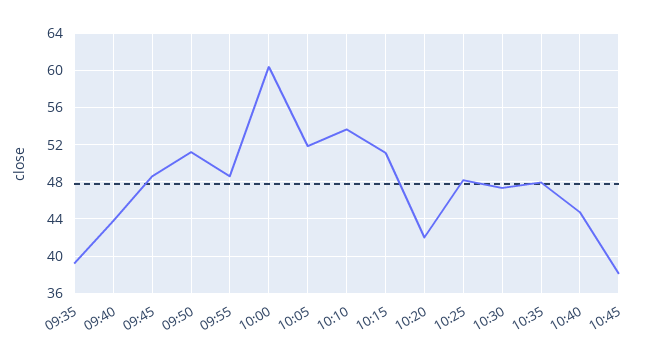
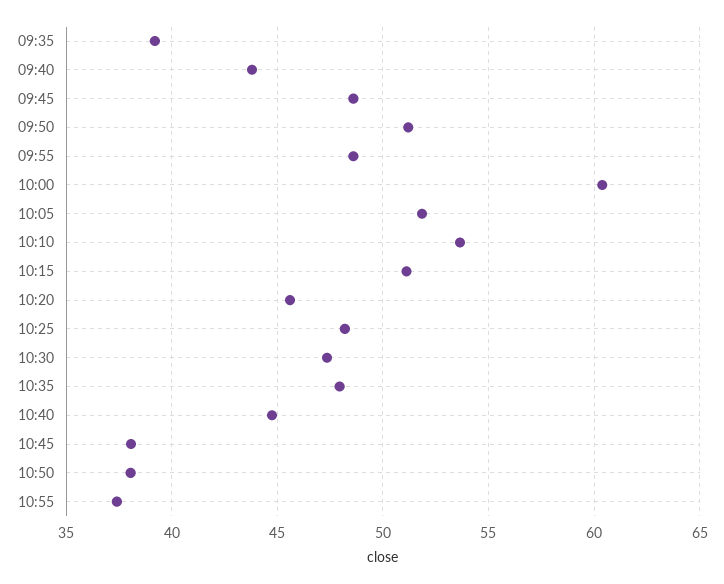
10:20: 42 -> 45.5
10:50: none -> 38
10:55: none -> 37.5

